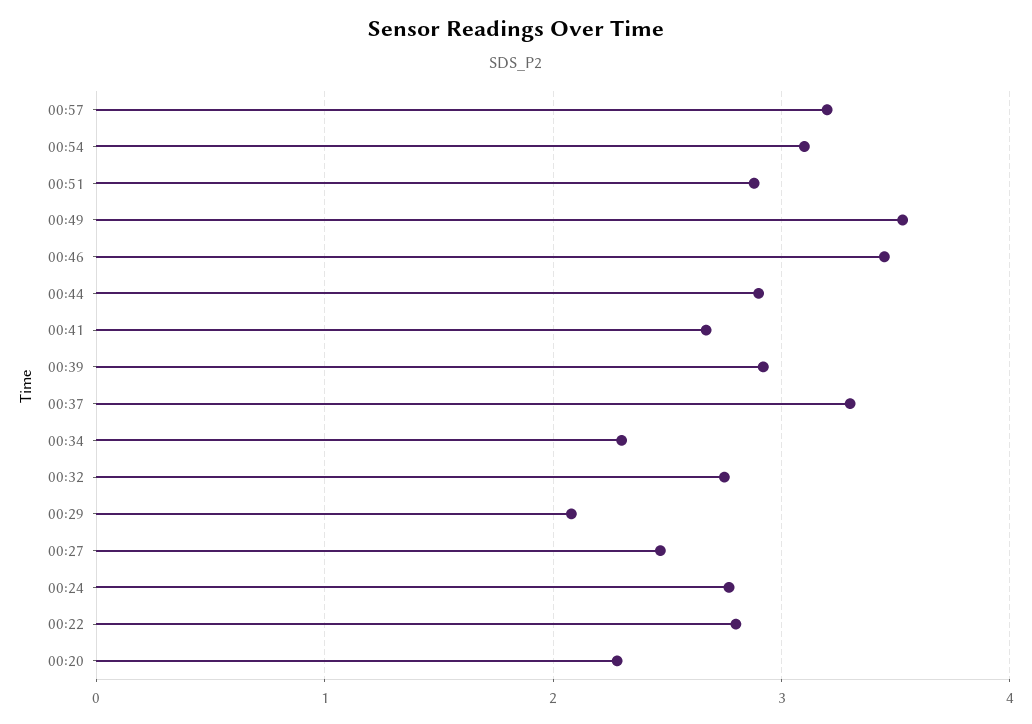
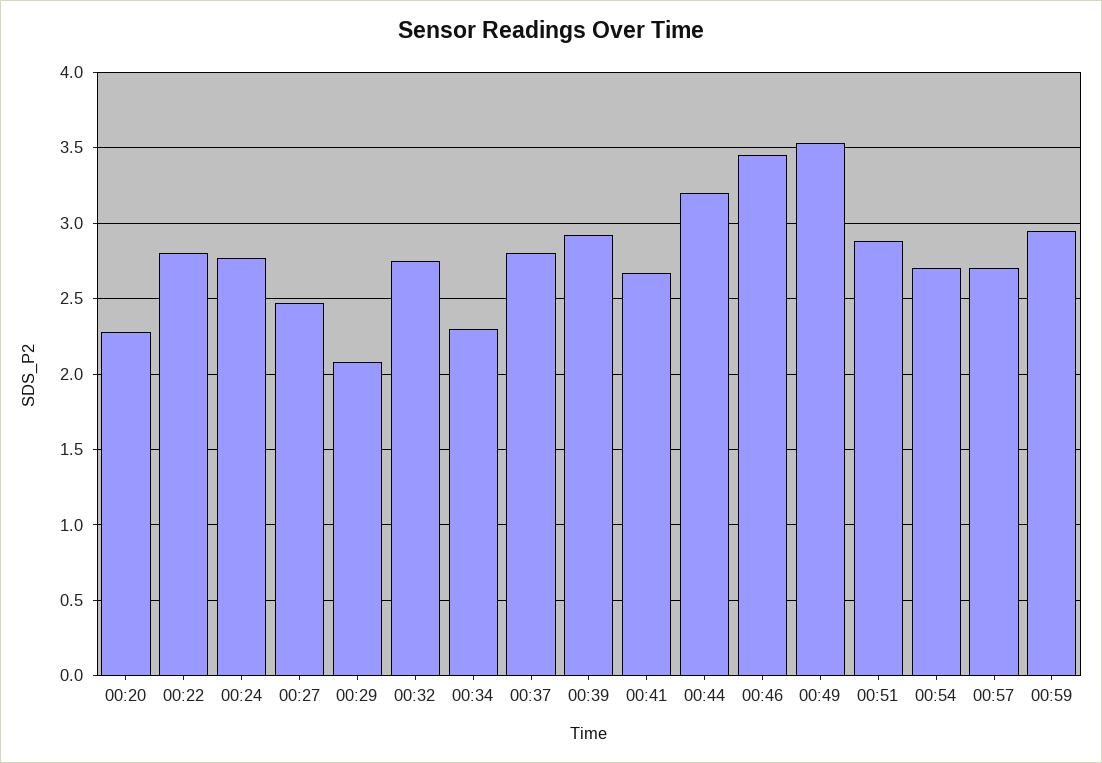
00:57: 3.2 -> 2.7
00:54: 3.1 -> 2.7
00:44: 2.9 -> 3.2
00:37: 3.3 -> 2.8
00:59: none -> 2.95

